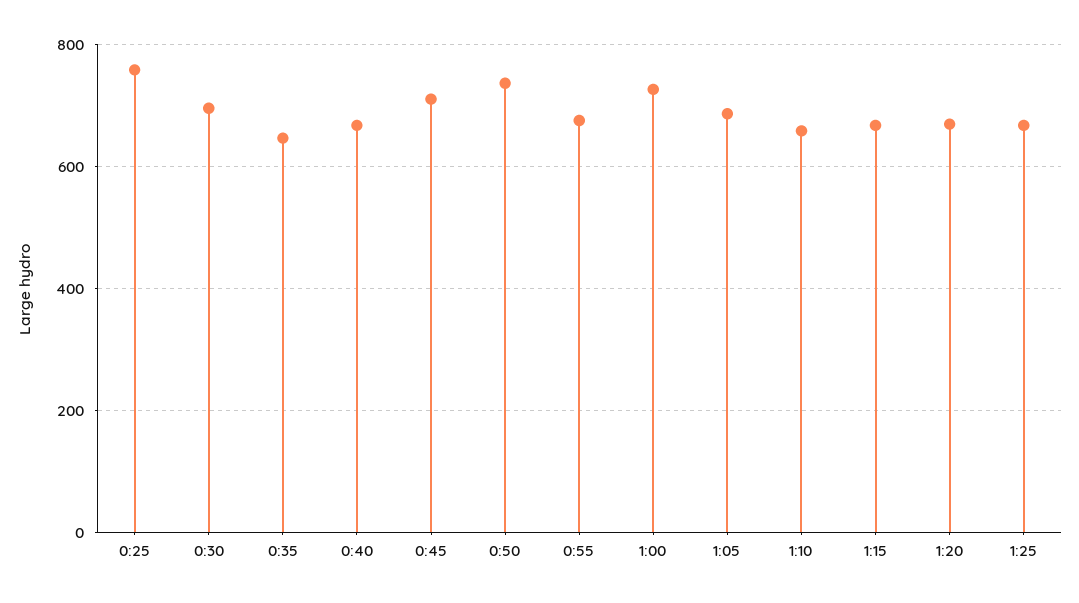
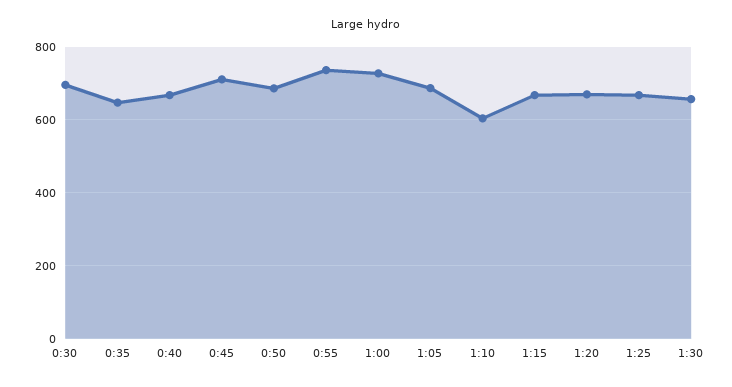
0:25: 760 -> none
0:50: 740 -> 680
0:55: 680 -> 740
1:10: 660 -> 600
1:30: none -> 660

